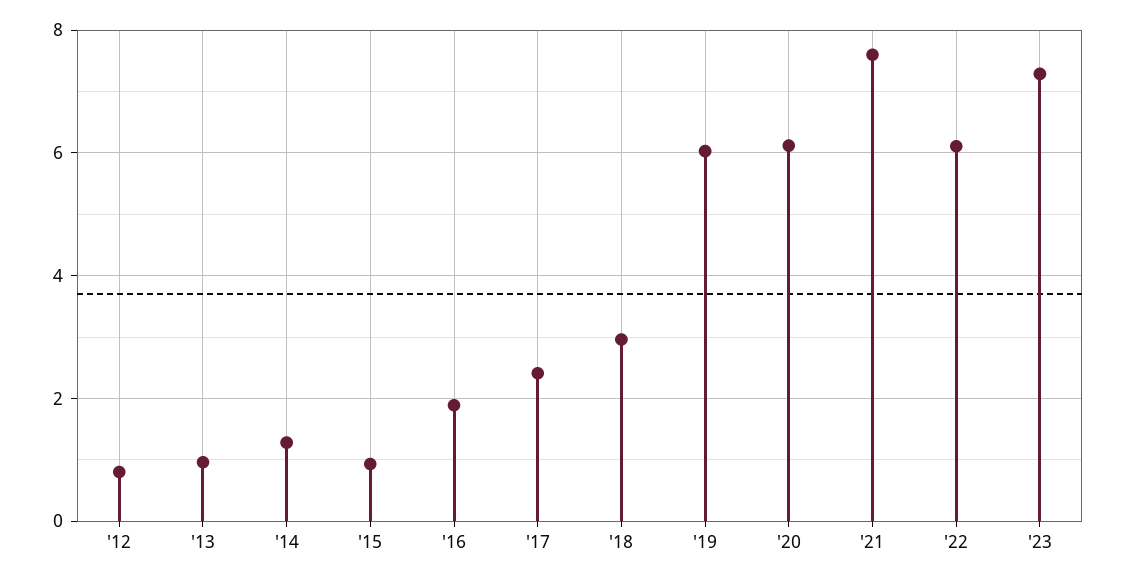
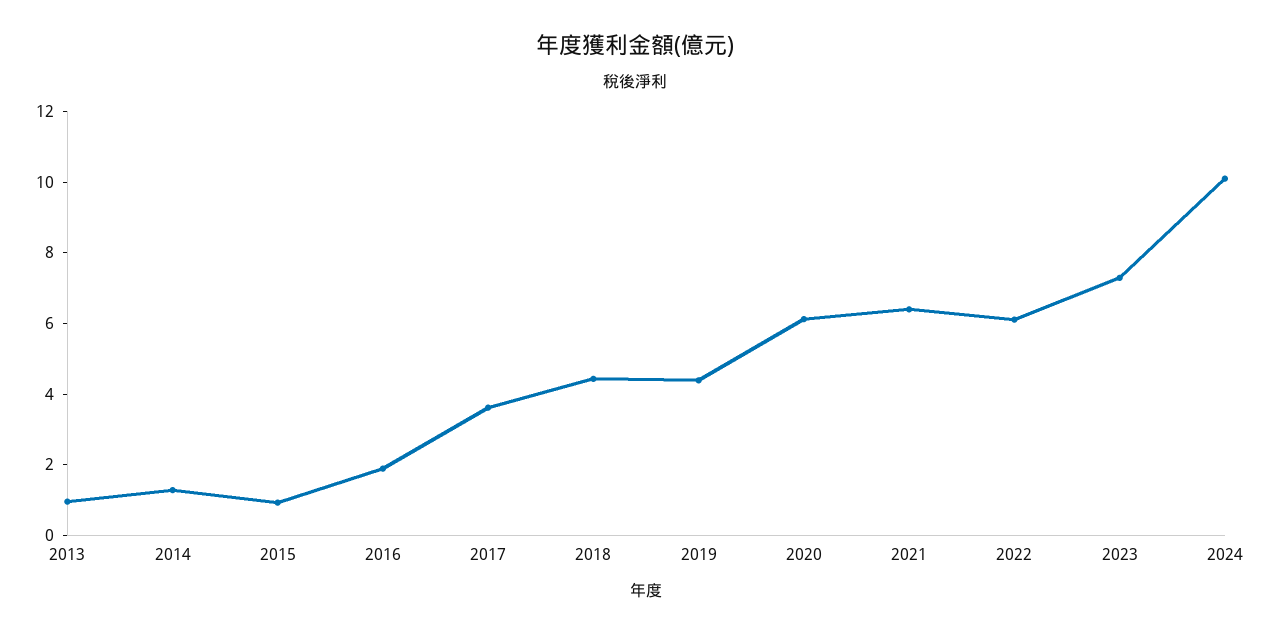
'12: 0.8 -> none
'17: 2.4 -> 3.5
'18: 3 -> 4.5
'19: 6 -> 4.5
'21: 7.6 -> 6.5
2024: none -> 10

